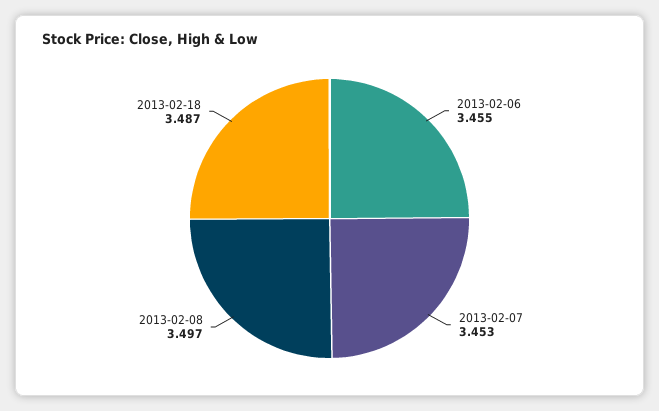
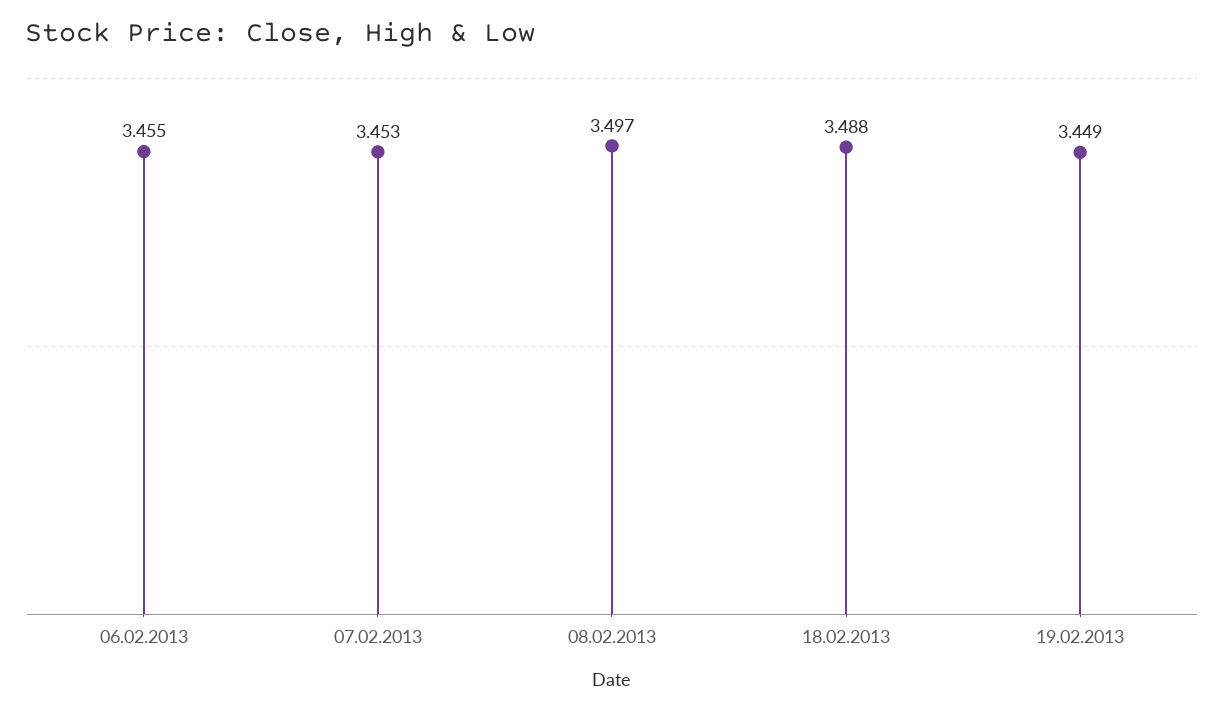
2013-02-18: 3.487 -> 3.488
19.02.2013: none -> 3.449

